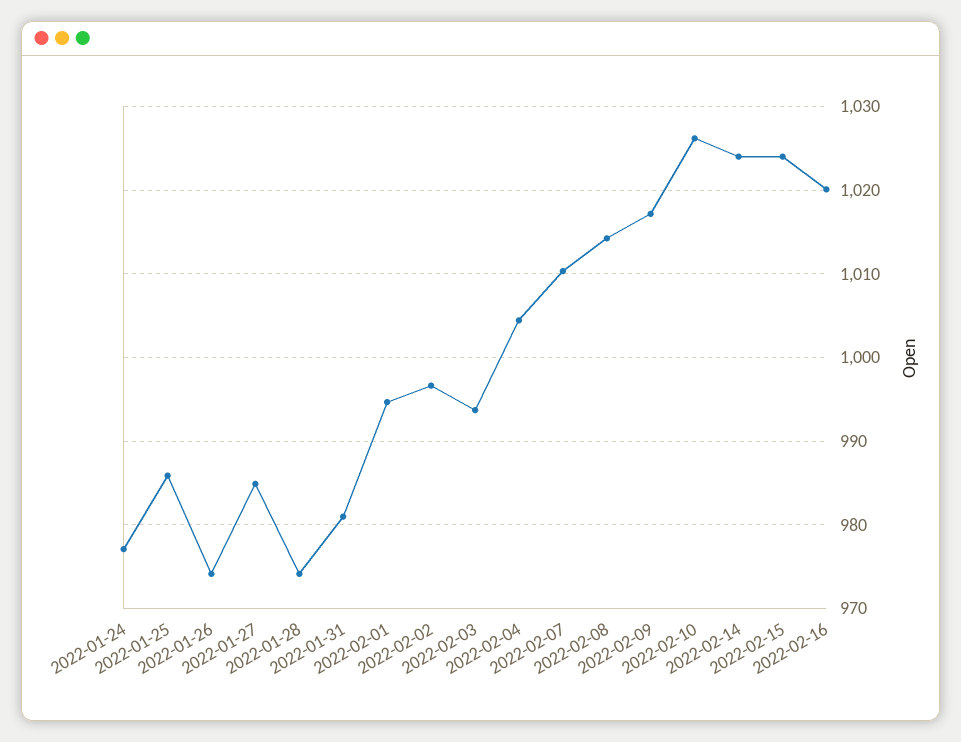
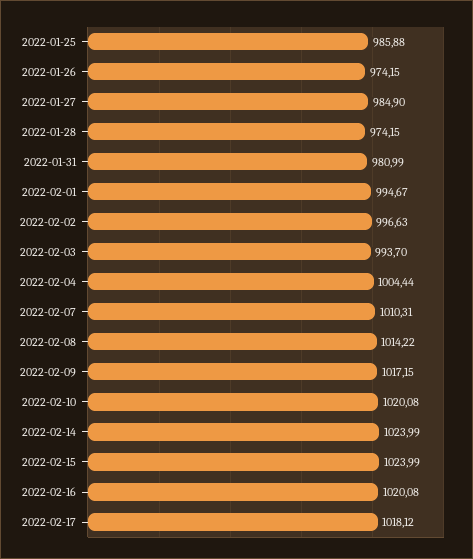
2022-01-24: 977 -> none
2022-02-10: 1026 -> 1020.08
2022-02-17: none -> 1018.12

